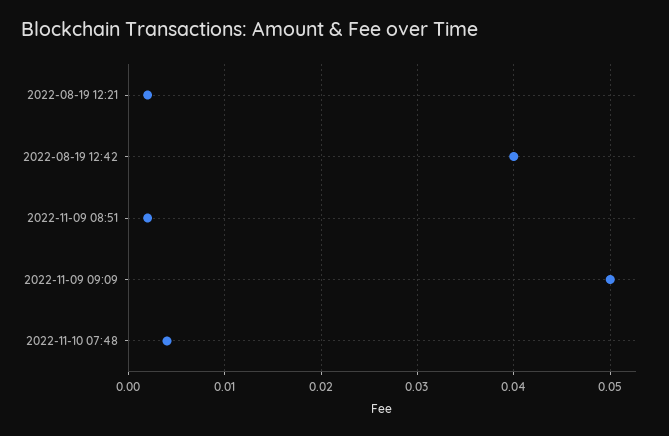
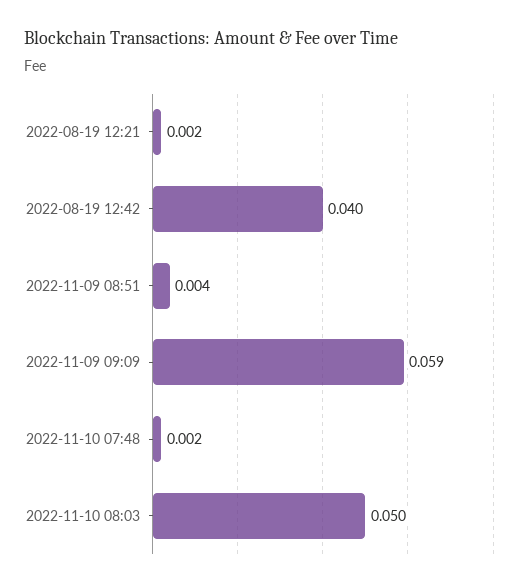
2022-11-09 08:51: 0.002 -> 0.004
2022-11-09 09:09: 0.05 -> 0.059
2022-11-10 07:48: 0.004 -> 0.002
2022-11-10 08:03: none -> 0.05

